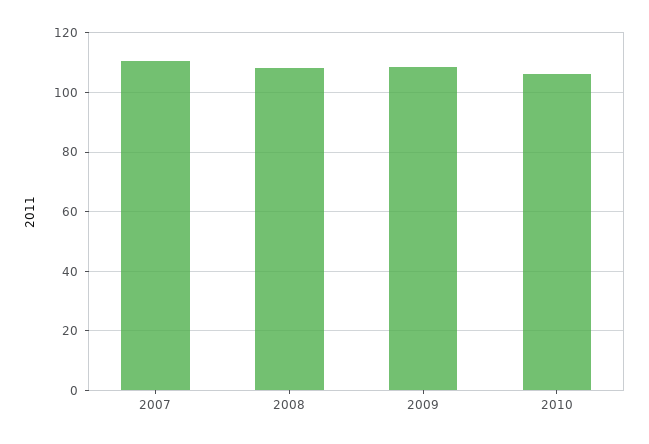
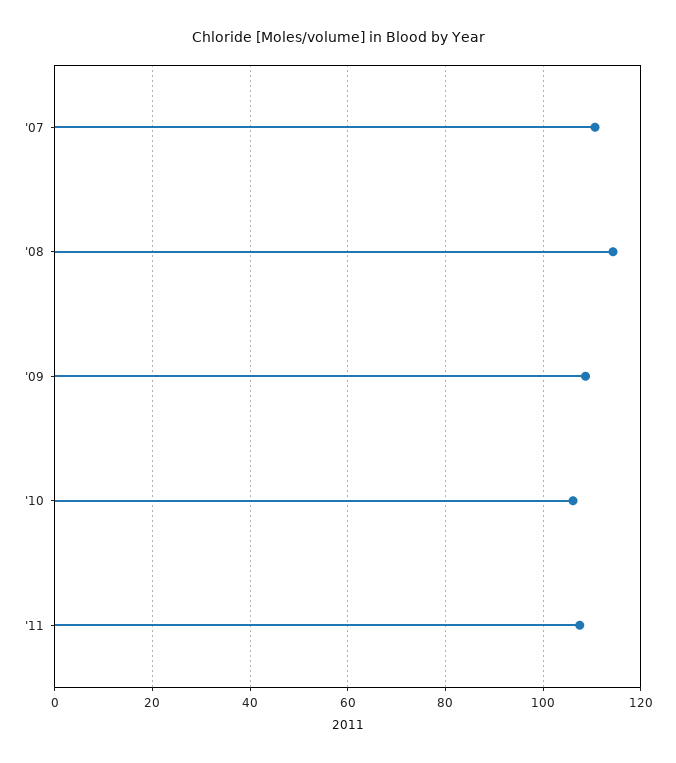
2008: 107.5 -> 114
'11: none -> 108

